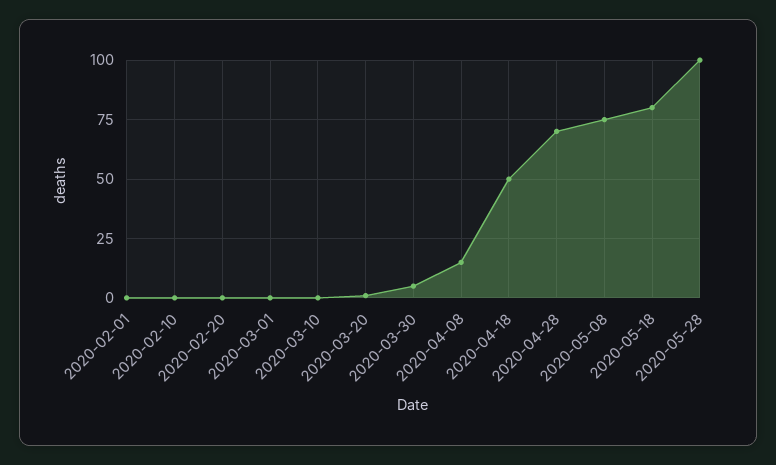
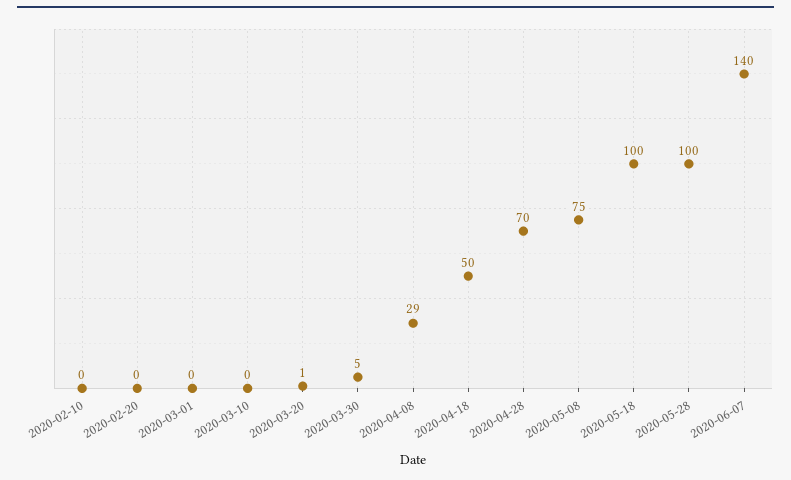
2020-02-01: 0 -> none
2020-04-08: 15 -> 29
2020-05-18: 80 -> 100
2020-06-07: none -> 140

